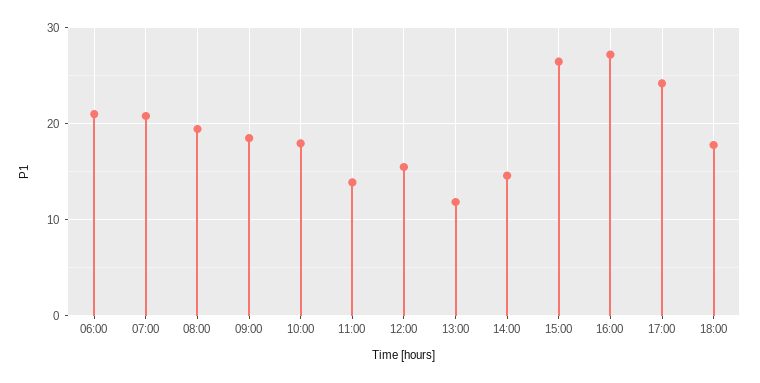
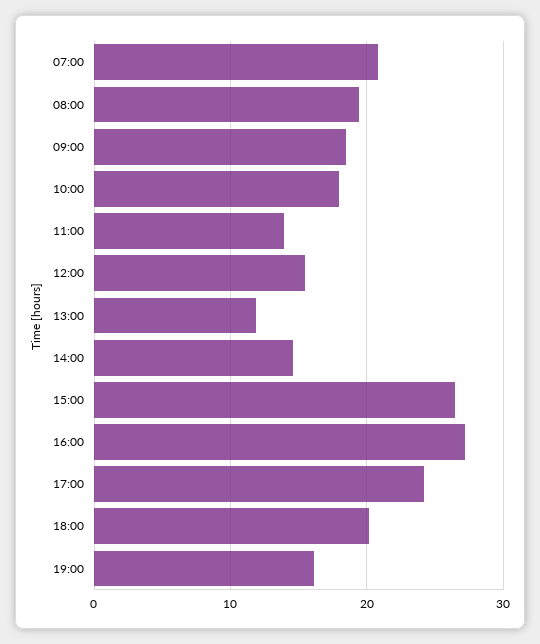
06:00: 21 -> none
18:00: 18 -> 20
19:00: none -> 16

